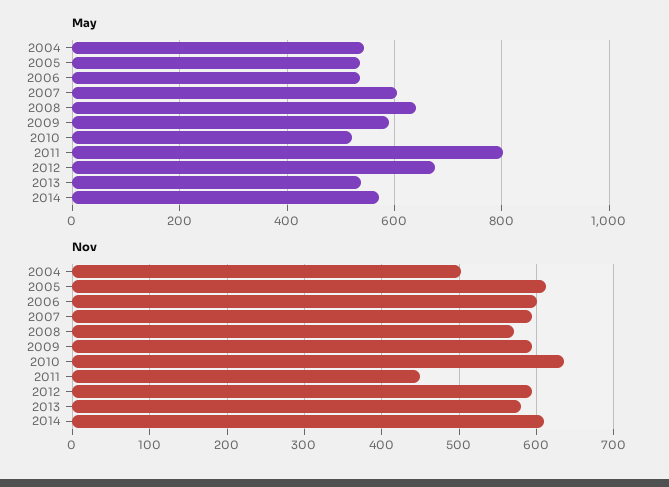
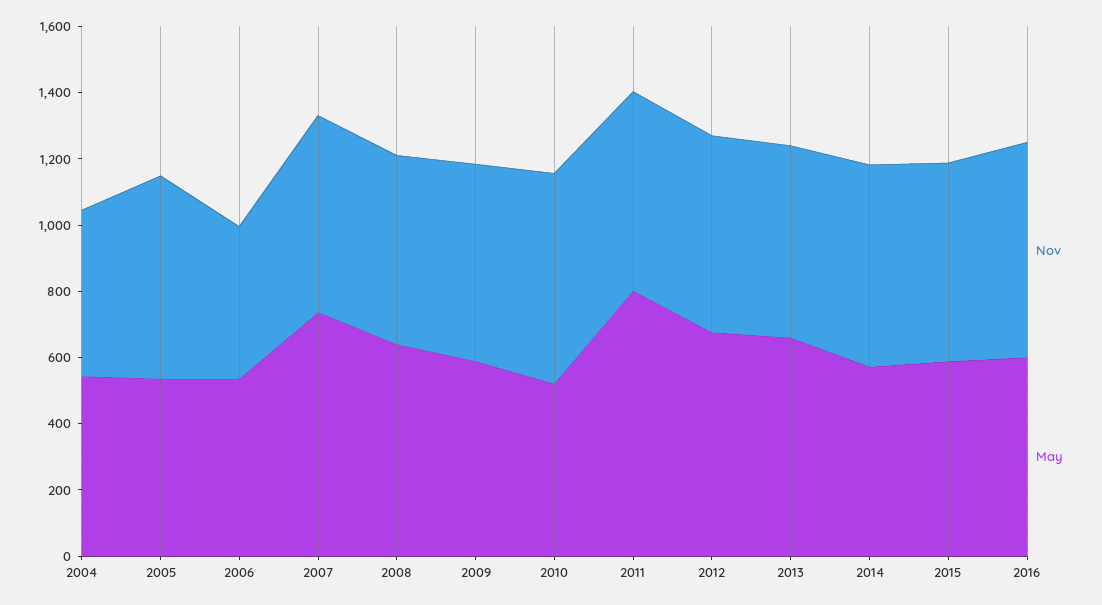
May, 2007: 600 -> 750
May, 2013: 540 -> 650
Nov, 2006: 600 -> 450
Nov, 2011: 450 -> 600
Nov, 2015: none -> 600
May, 2015: none -> 600
Nov, 2016: none -> 650
May, 2016: none -> 600

